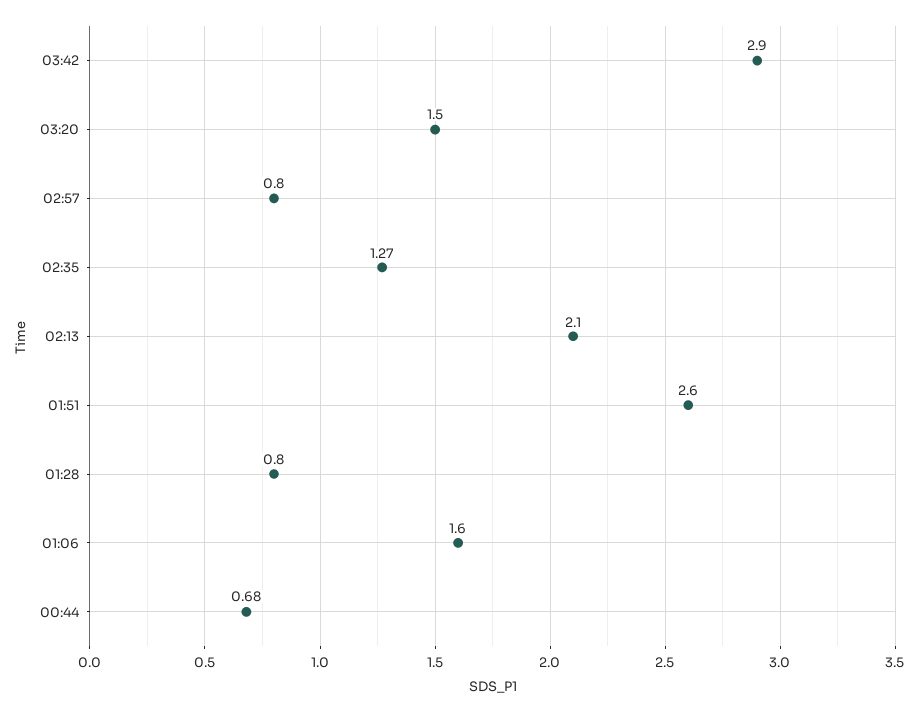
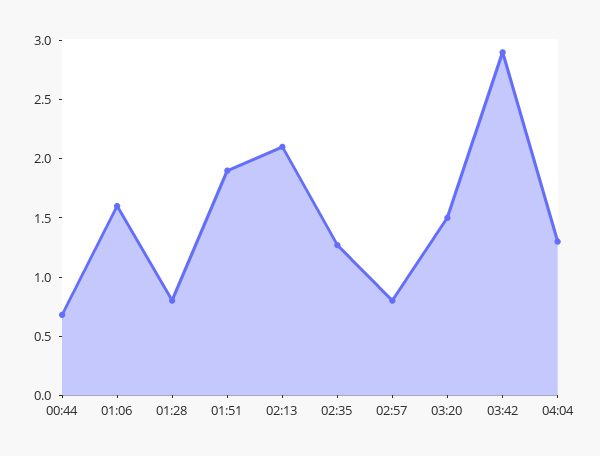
01:51: 2.6 -> 1.9
04:04: none -> 1.3

